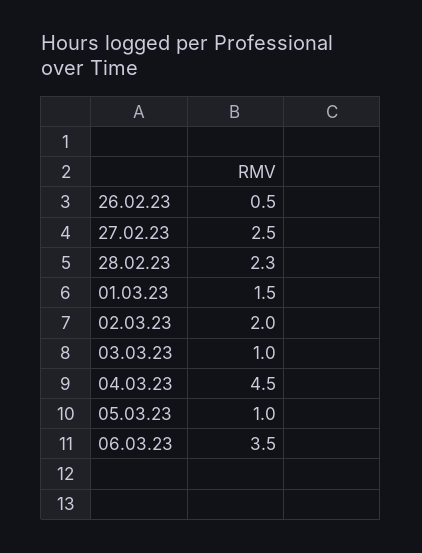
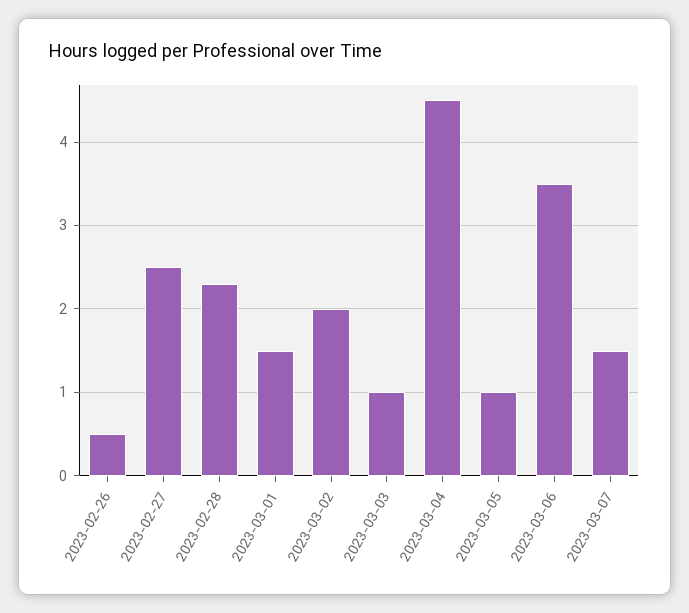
2023-03-07: none -> 1.5

